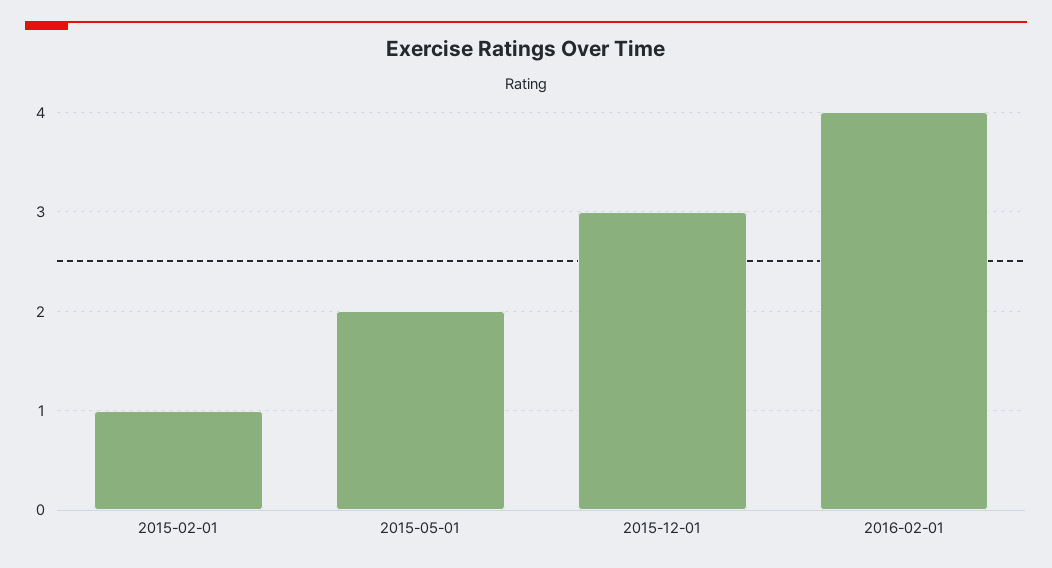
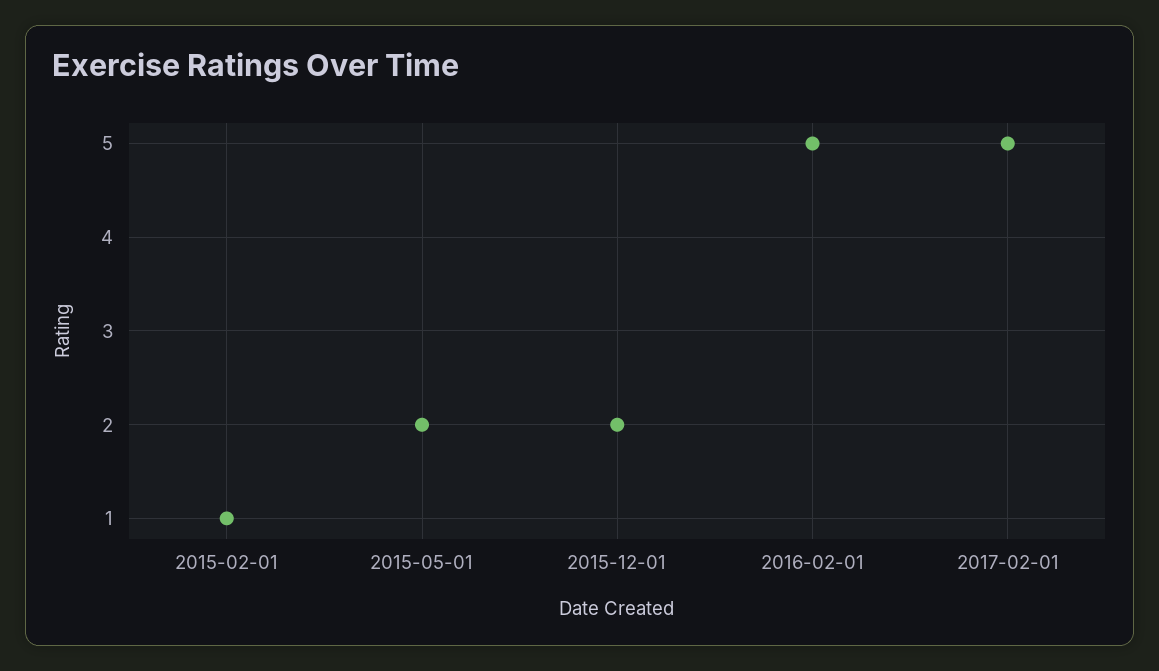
2015-12-01: 3 -> 2
2016-02-01: 4 -> 5
2017-02-01: none -> 5

